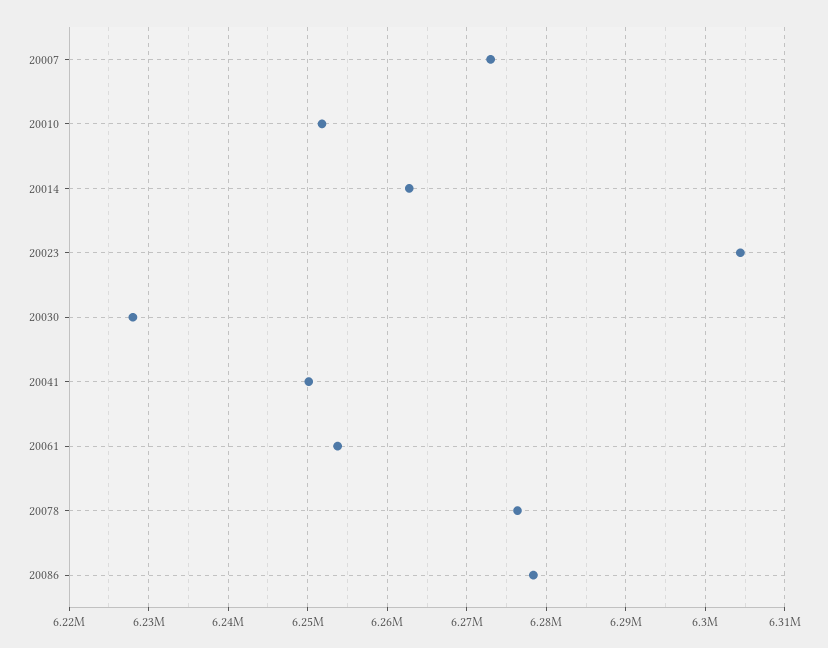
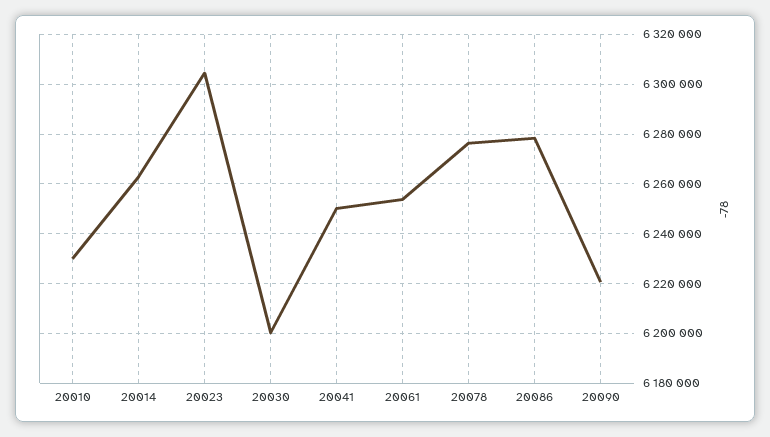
20007: 6273000 -> none
20010: 6252000 -> 6230000
20030: 6228000 -> 6200000
20090: none -> 6220000

